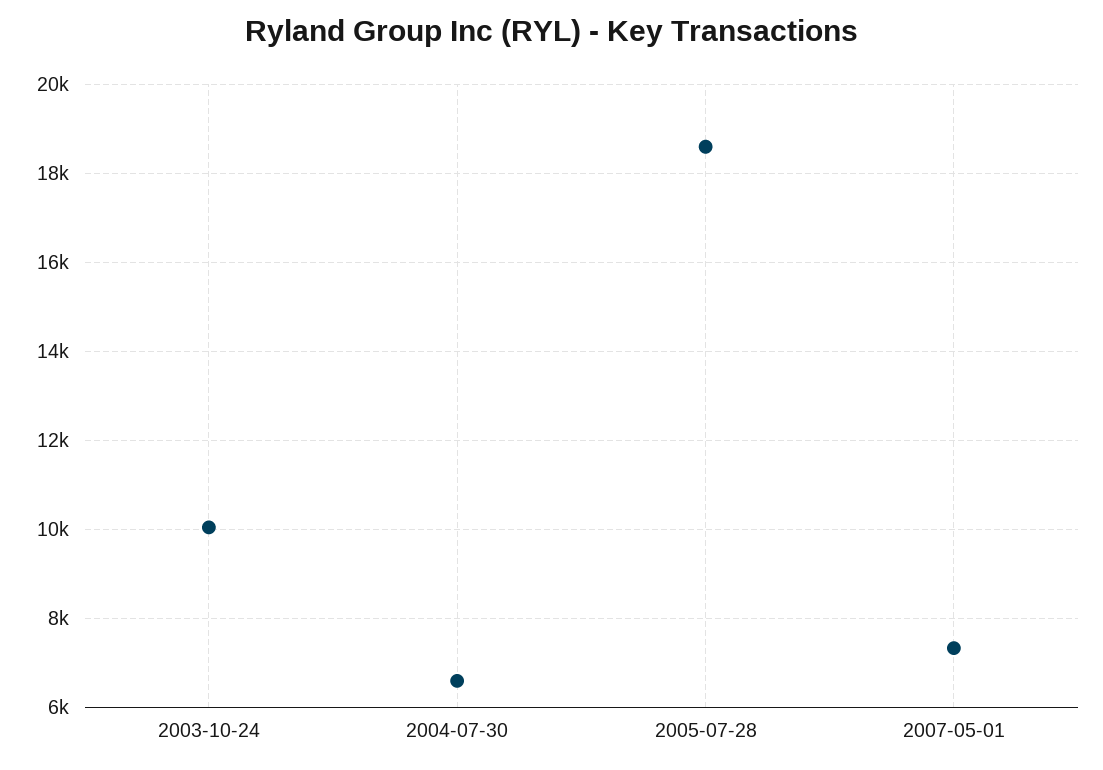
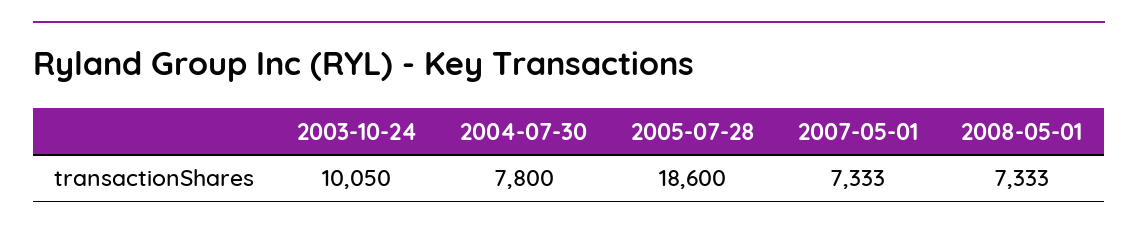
2004-07-30: 6600 -> 7800
2008-05-01: none -> 7333

